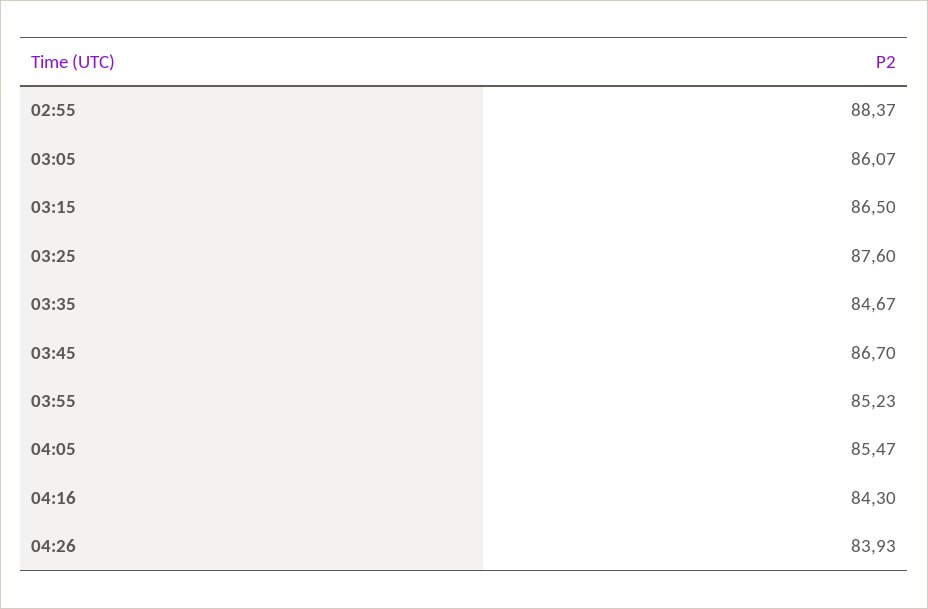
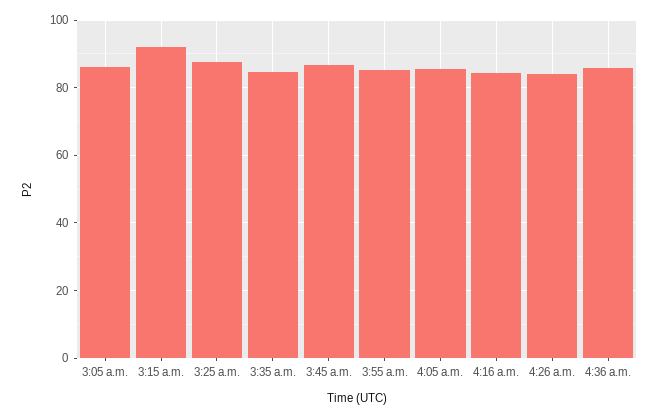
02:55: 88.37 -> none
03:15: 86.5 -> 92
4:36 a.m.: none -> 86

